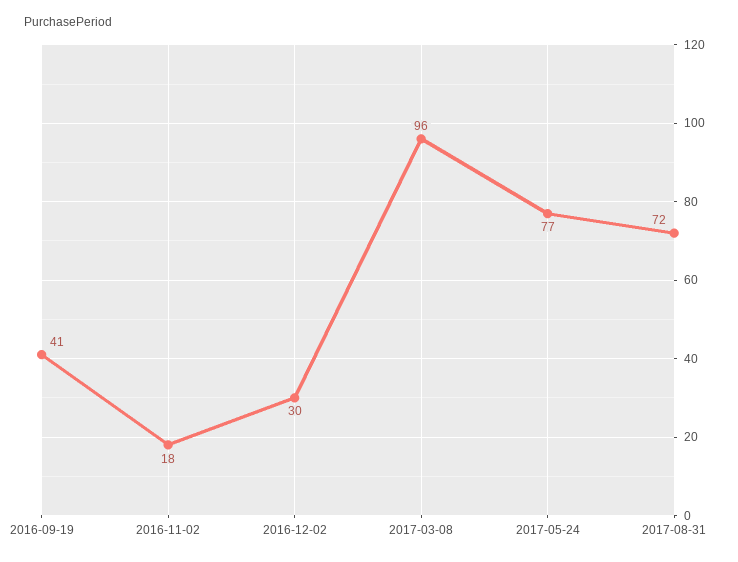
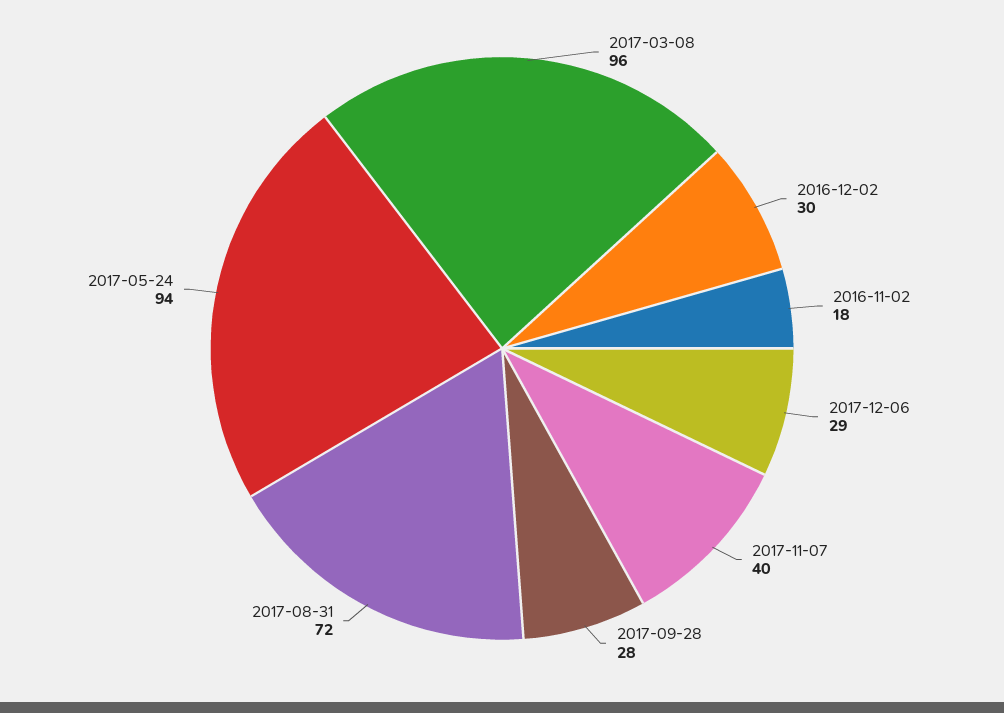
2016-09-19: 41 -> none
2017-05-24: 77 -> 94
2017-12-06: none -> 29
2017-11-07: none -> 40
2017-09-28: none -> 28

